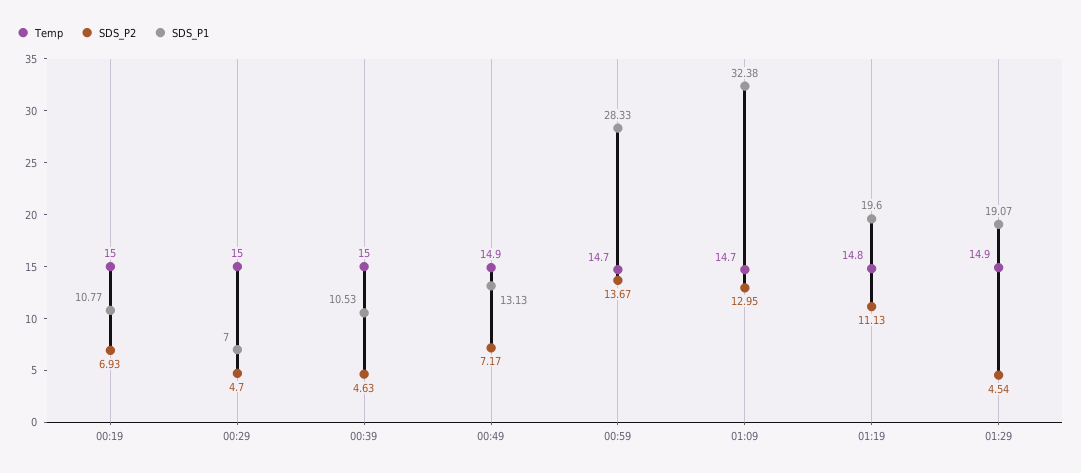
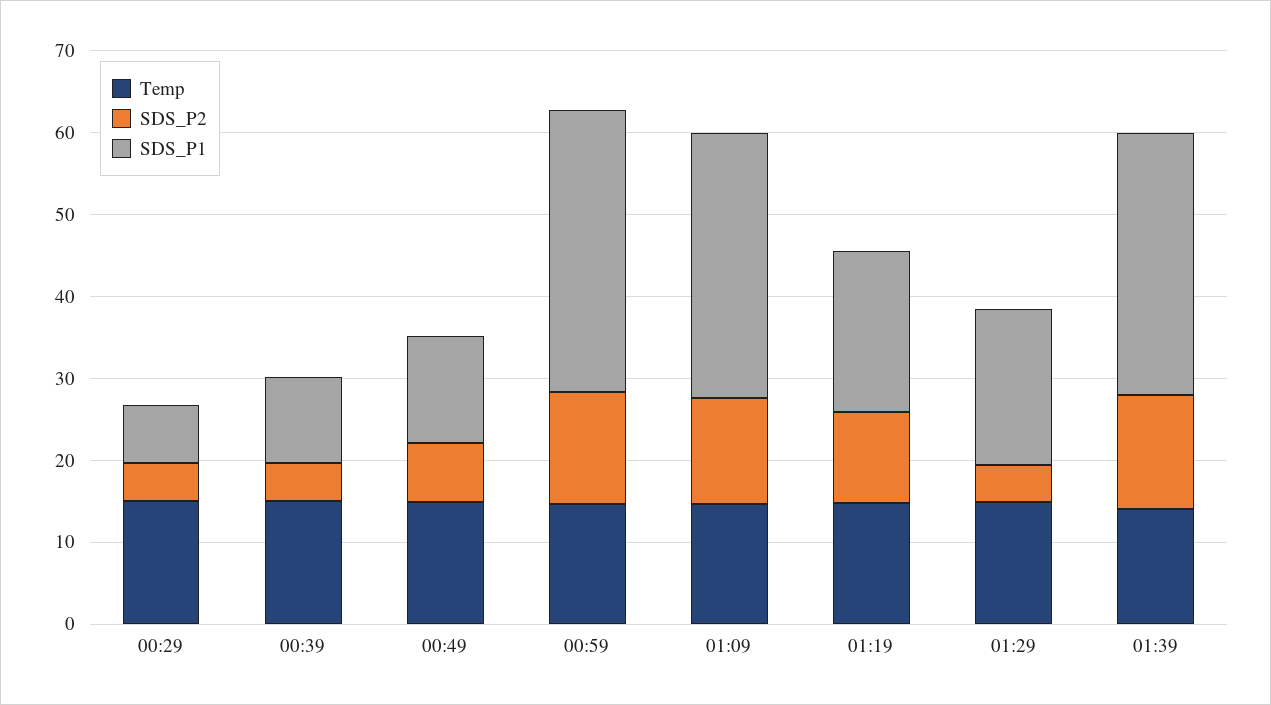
Temp, 00:19: 15 -> none
SDS_P2, 00:19: 6.93 -> none
SDS_P1, 00:19: 10.77 -> none
SDS_P1, 00:59: 28.33 -> 34
Temp, 01:39: none -> 14
SDS_P2, 01:39: none -> 14
SDS_P1, 01:39: none -> 32

